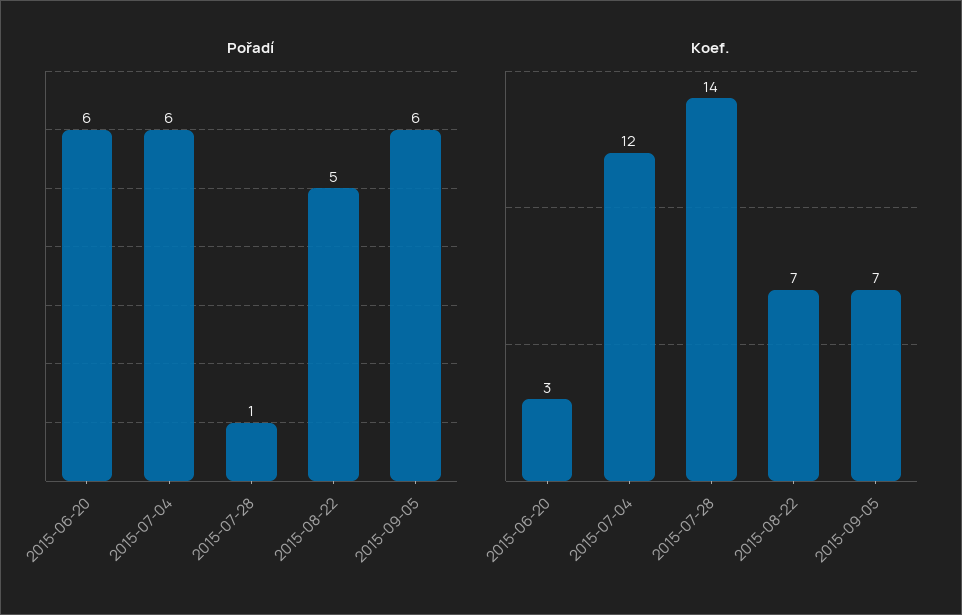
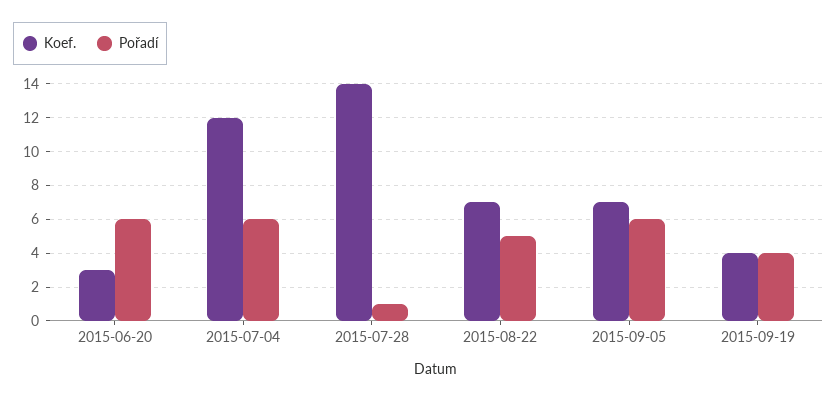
Koef., 2015-09-19: none -> 4
Pořadí, 2015-09-19: none -> 4

